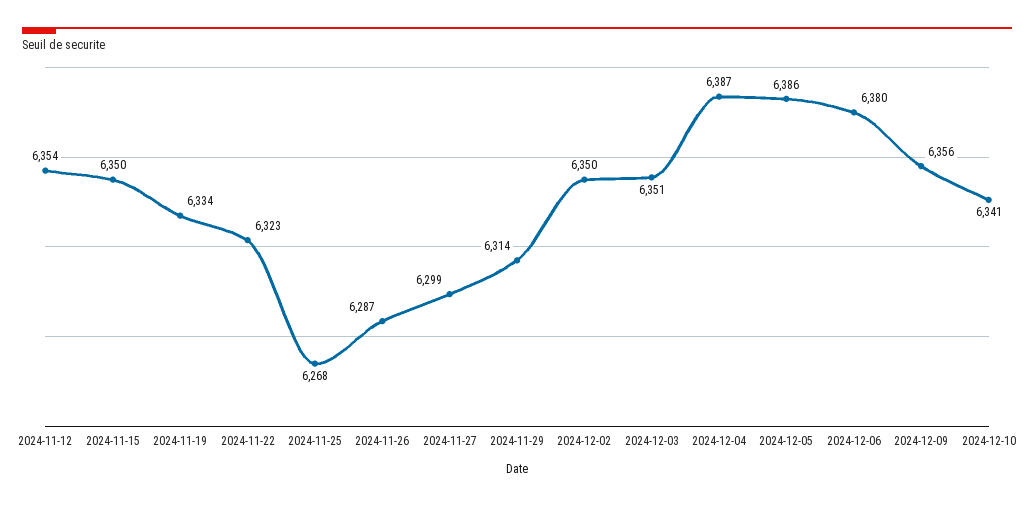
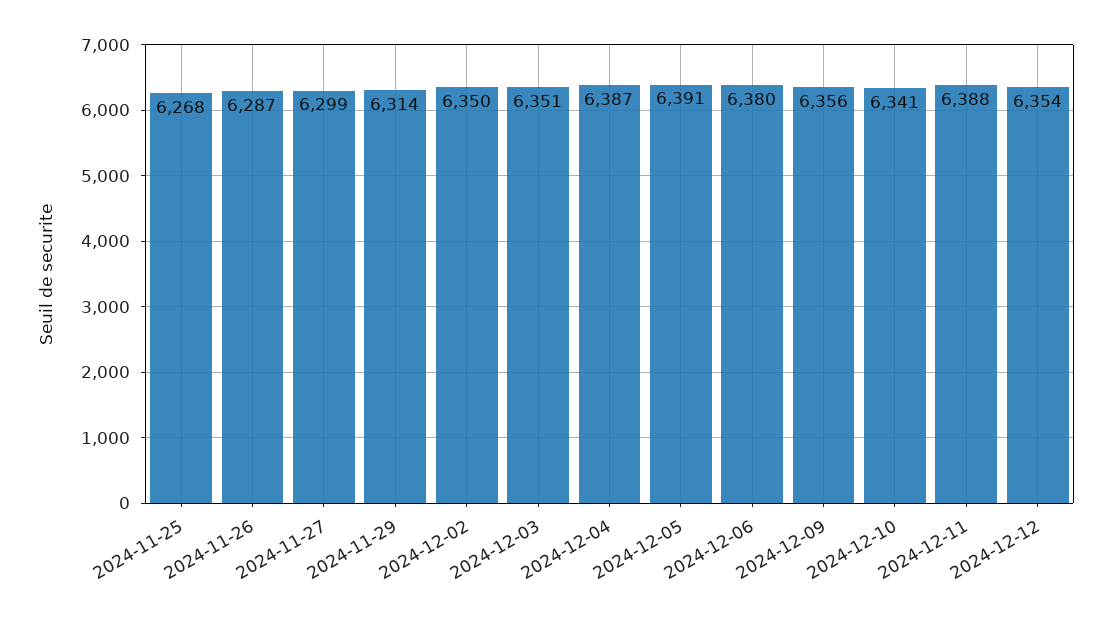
2024-11-12: 6354 -> none
2024-11-15: 6350 -> none
2024-11-19: 6334 -> none
2024-11-22: 6323 -> none
2024-12-05: 6386 -> 6391
2024-12-11: none -> 6388
2024-12-12: none -> 6354

